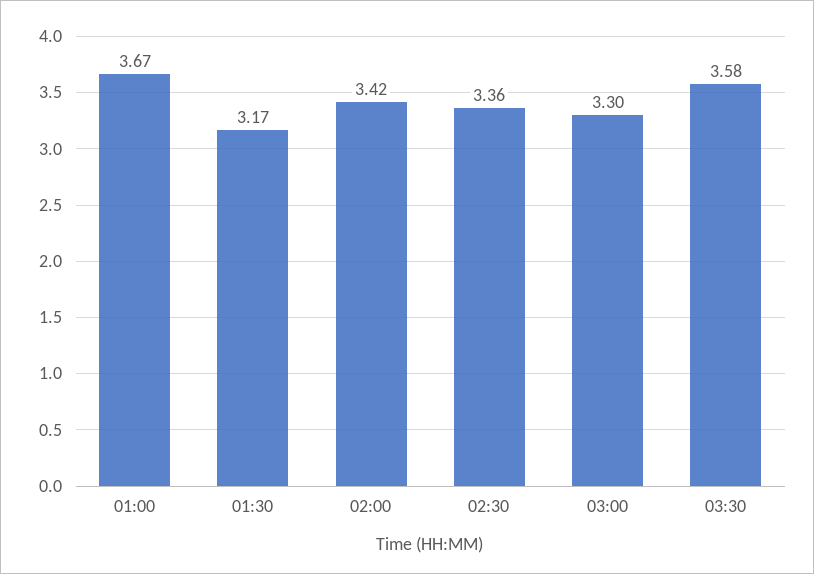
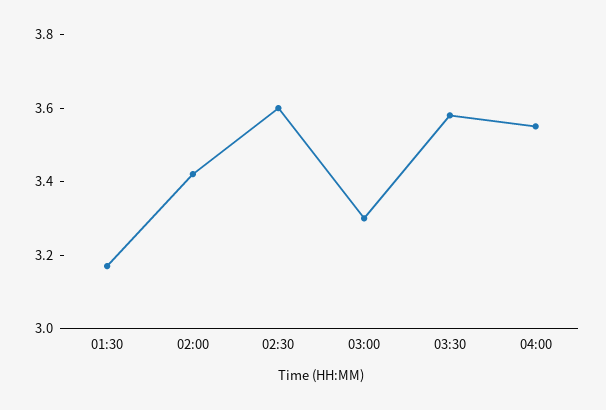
01:00: 3.67 -> none
02:30: 3.36 -> 3.6
04:00: none -> 3.55

